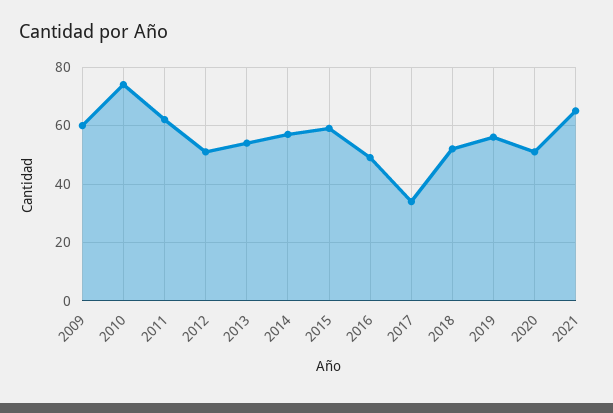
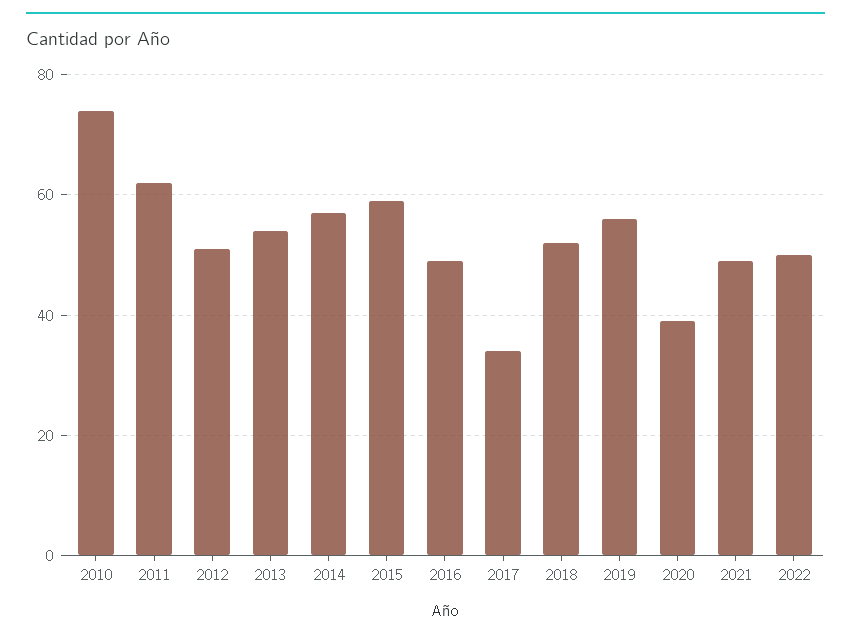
2009: 60 -> none
2020: 50 -> 40
2021: 65 -> 50
2022: none -> 50

